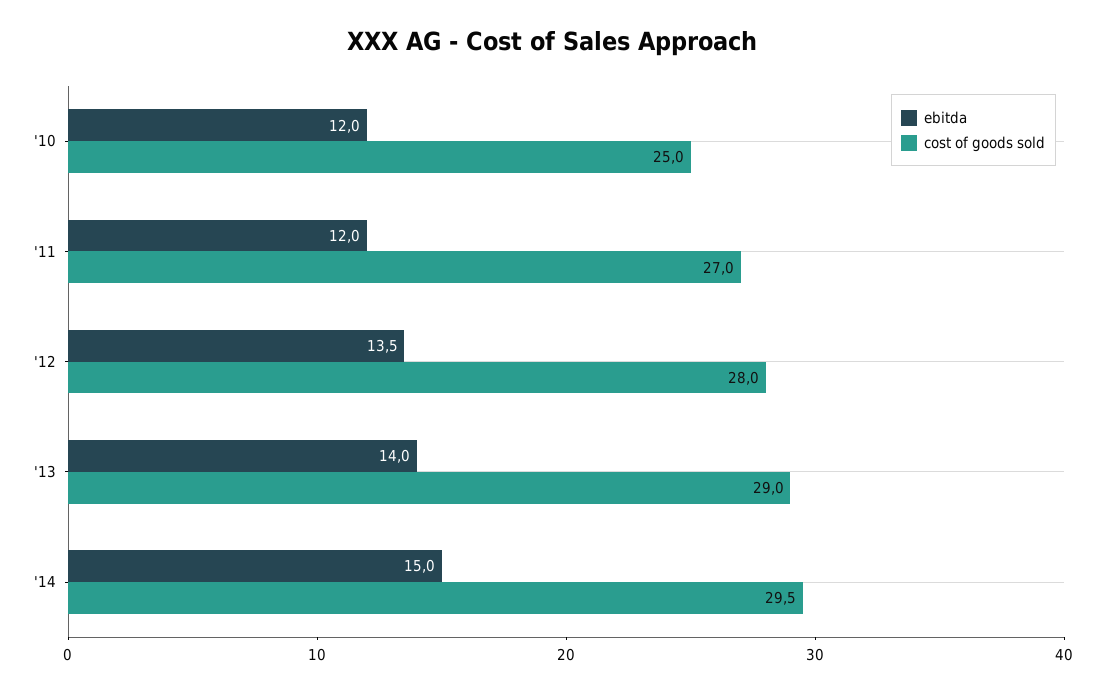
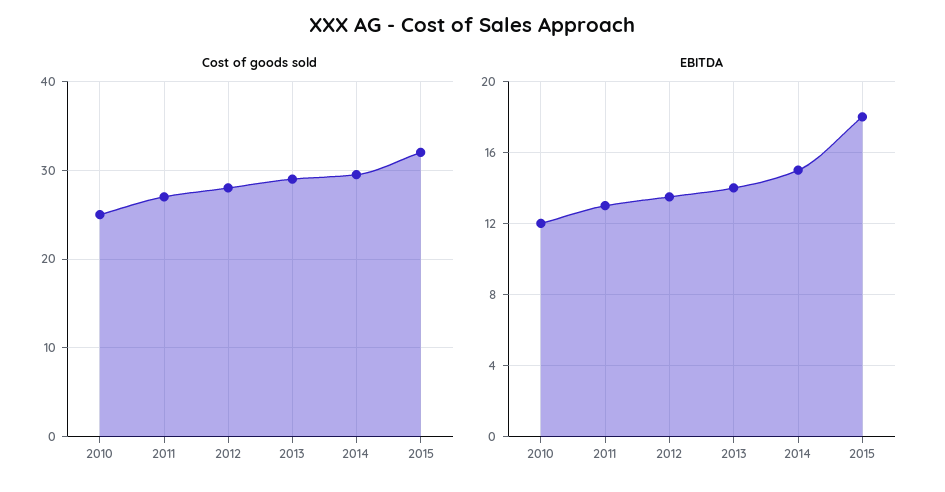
ebitda, '11: 12 -> 13
cost of goods sold, 2015: none -> 32
ebitda, 2015: none -> 18

